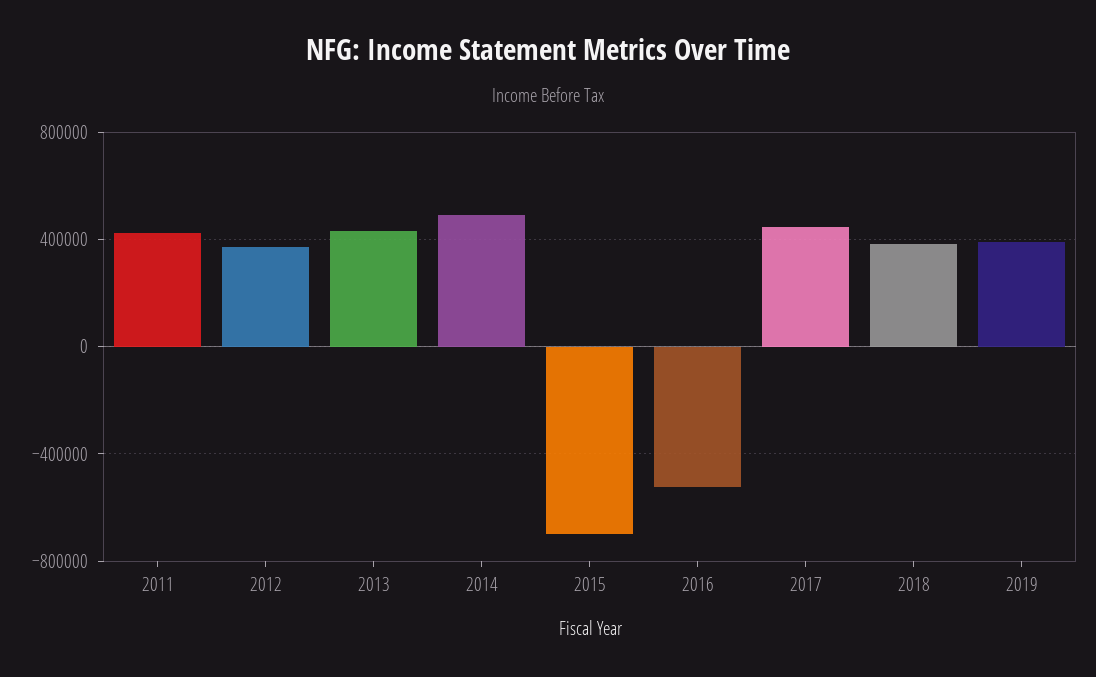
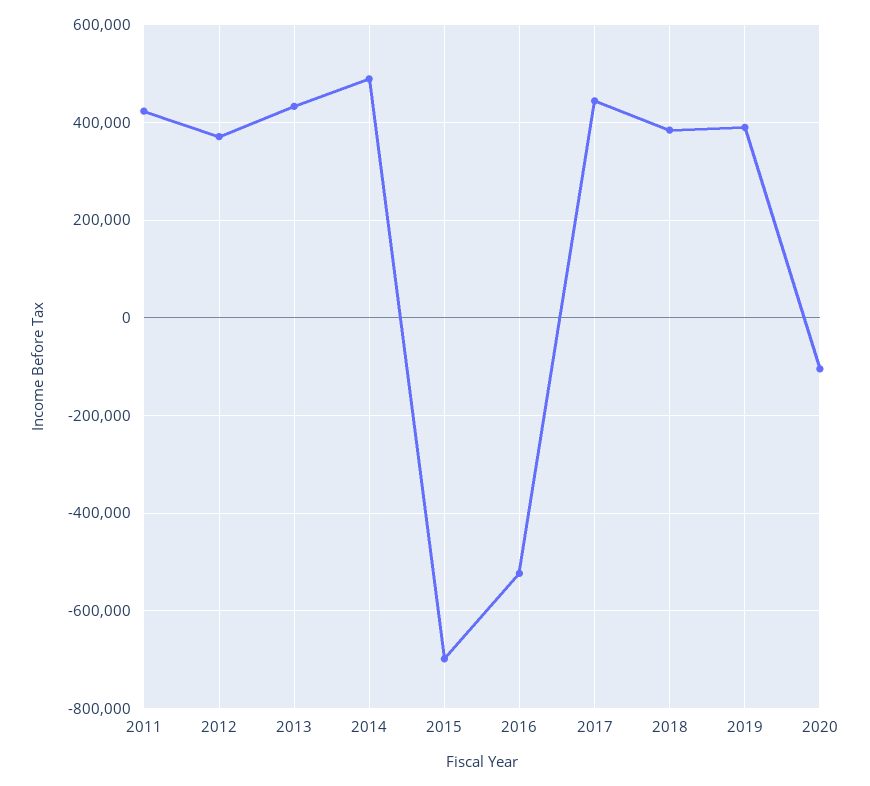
2020: none -> -100000

